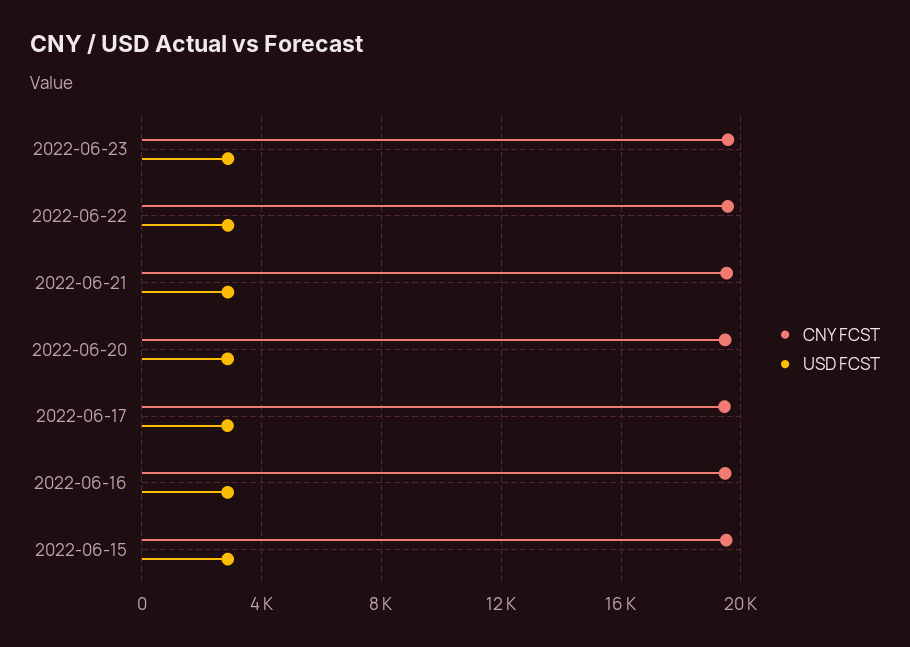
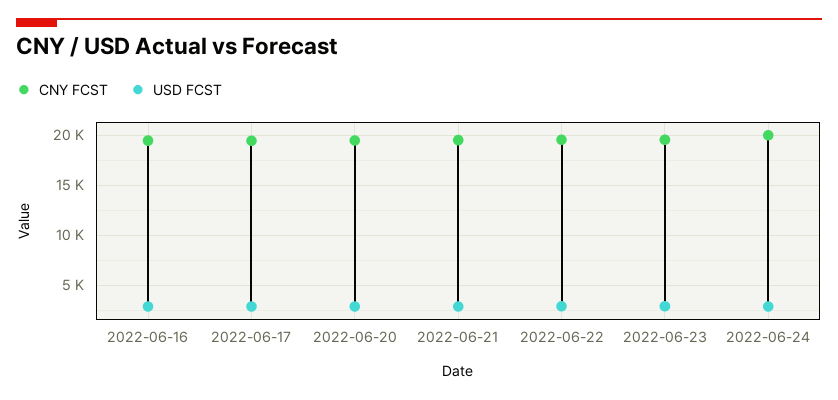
CNY FCST, 2022-06-15: 19500 -> none
USD FCST, 2022-06-15: 3000 -> none
CNY FCST, 2022-06-24: none -> 20000
USD FCST, 2022-06-24: none -> 3000

